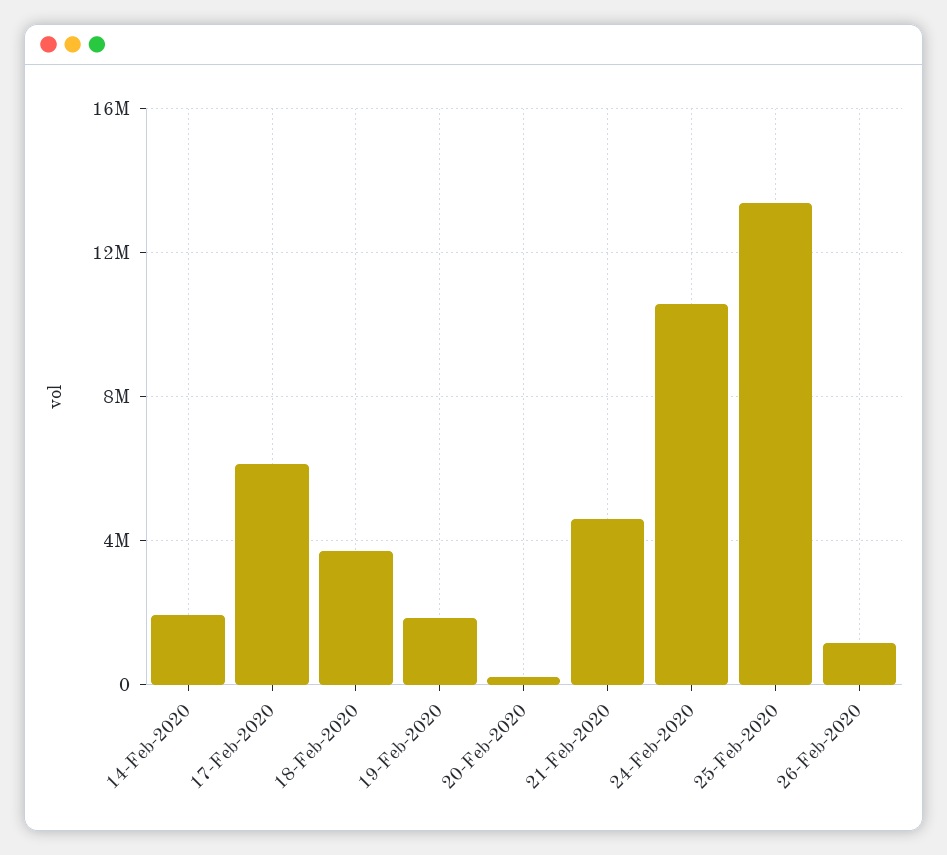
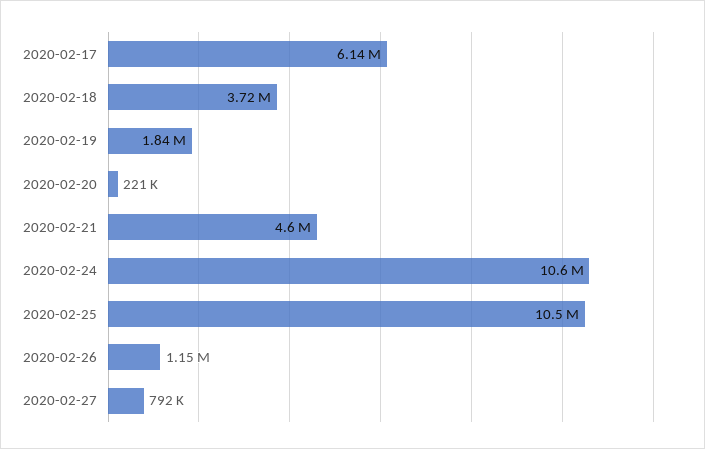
14-Feb-2020: 2000000 -> none
25-Feb-2020: 13500000 -> 10500000
2020-02-27: none -> 792000

